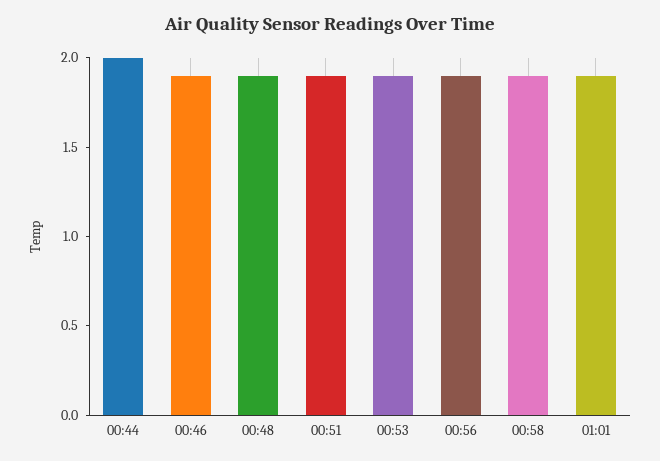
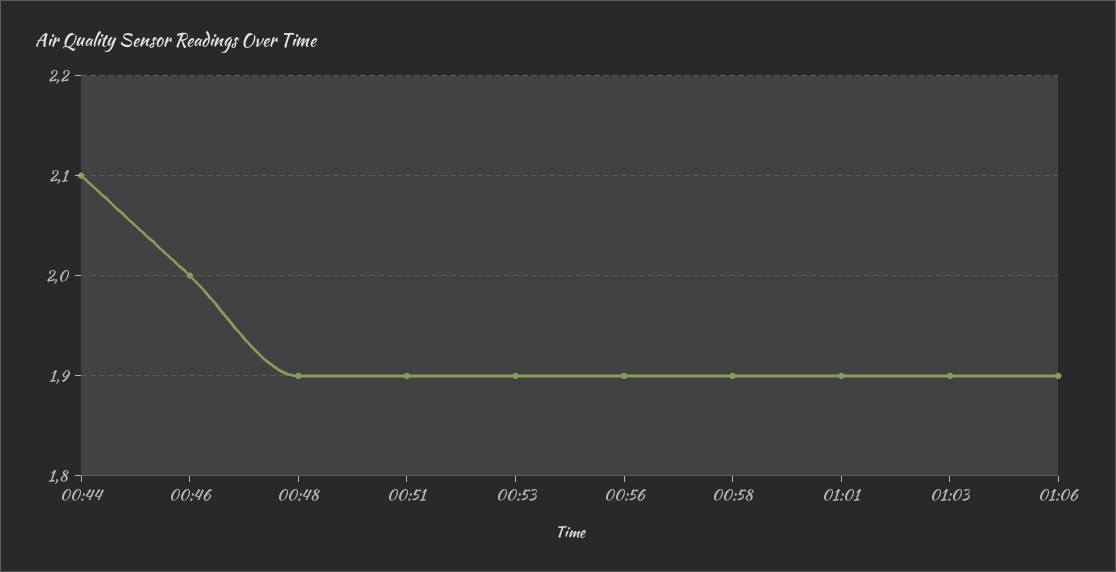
00:44: 2 -> 2.1
00:46: 1.9 -> 2
01:03: none -> 1.9
01:06: none -> 1.9

